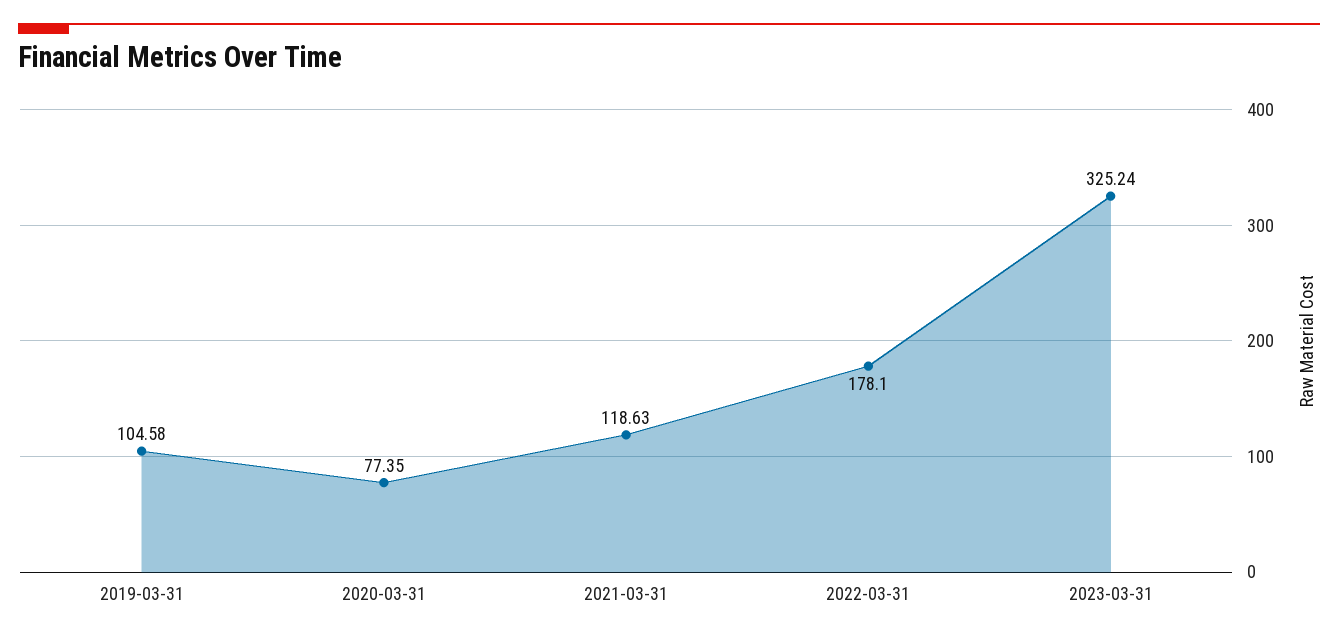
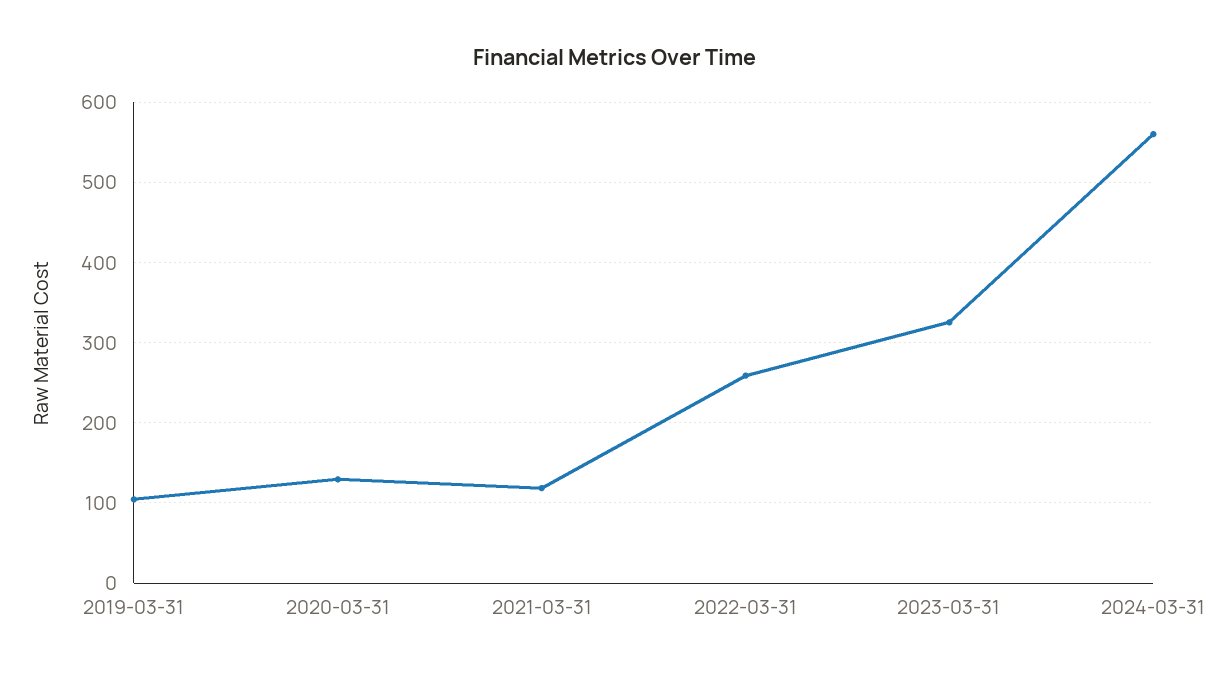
2020-03-31: 77.35 -> 130
2022-03-31: 178.1 -> 260
2024-03-31: none -> 560

